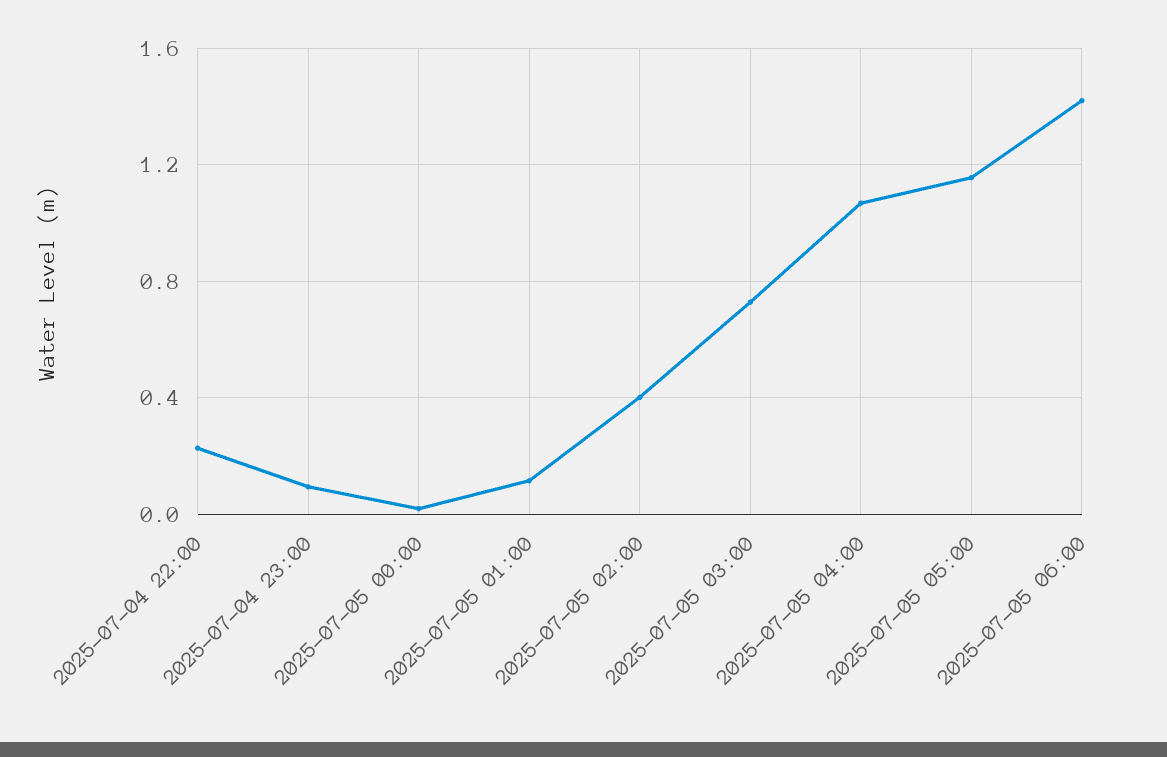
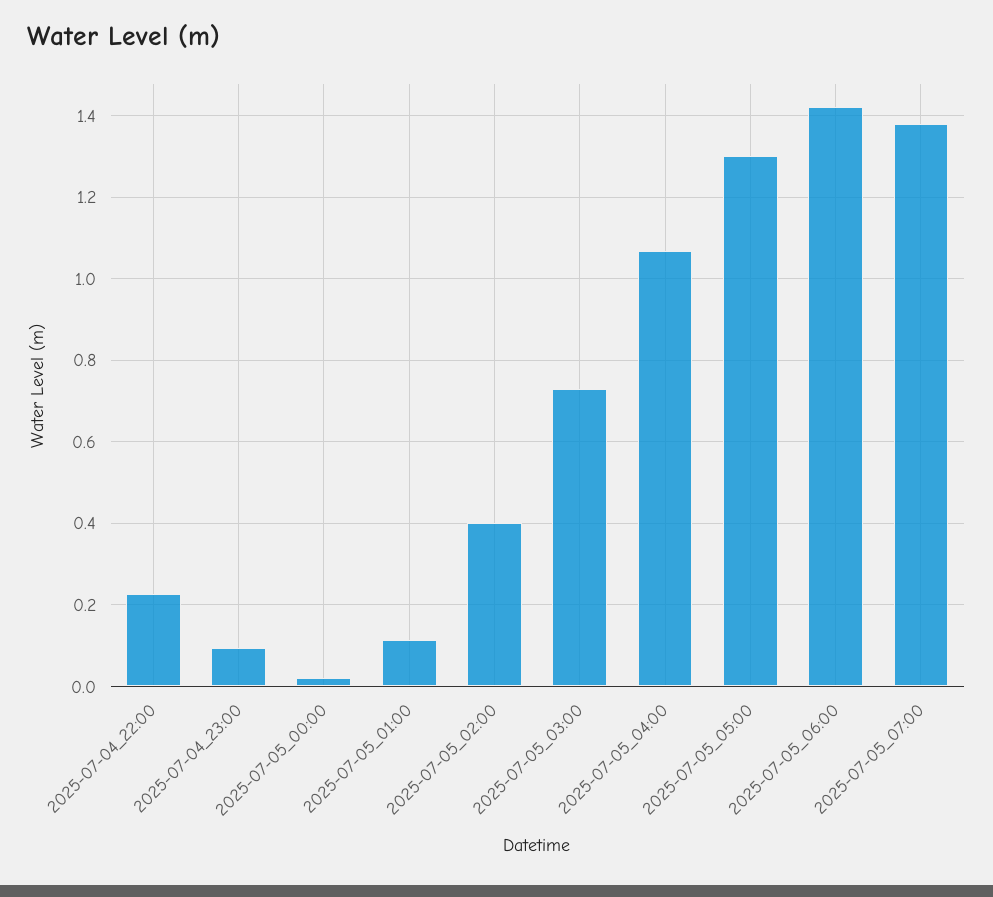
2025-07-05 05:00: 1.15 -> 1.3
2025-07-05_07:00: none -> 1.38

